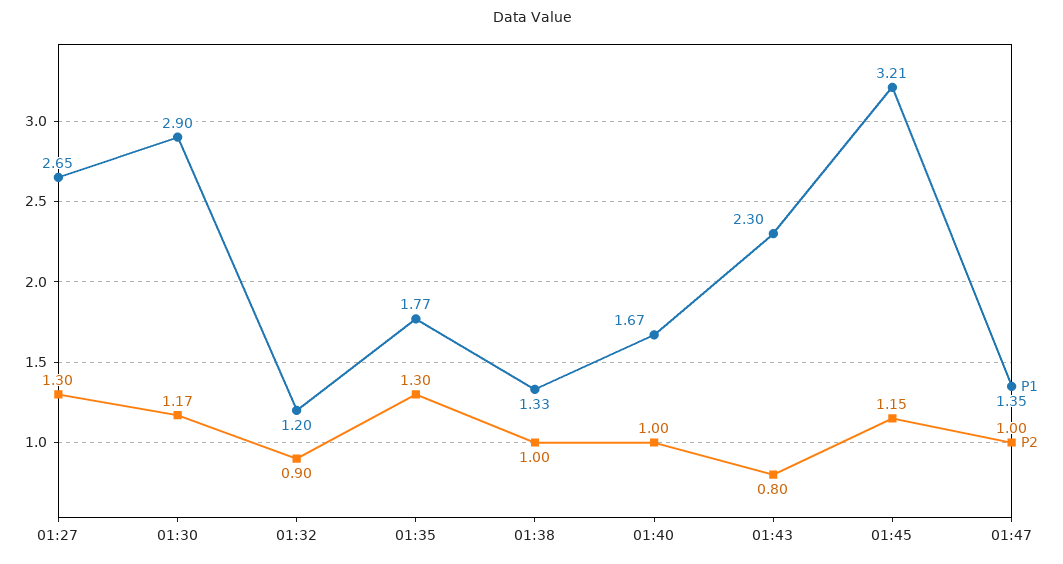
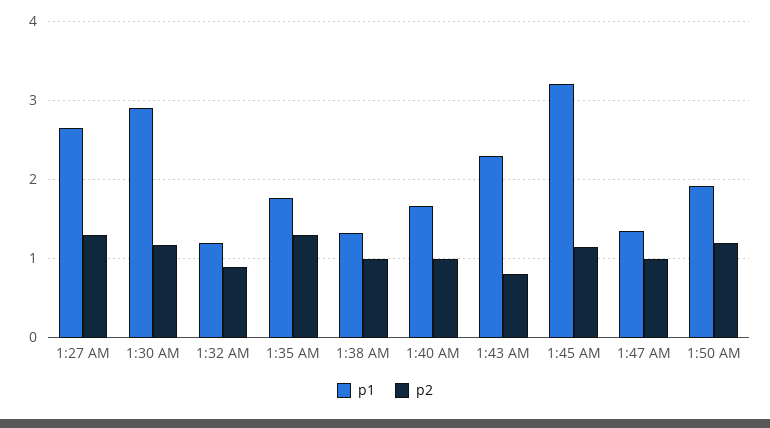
P1, 1:50 AM: none -> 1.9
P2, 1:50 AM: none -> 1.2

